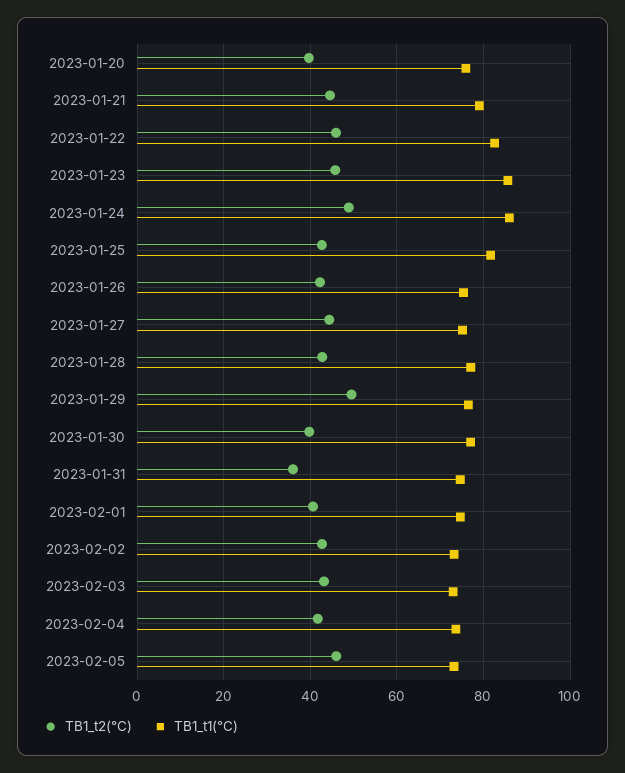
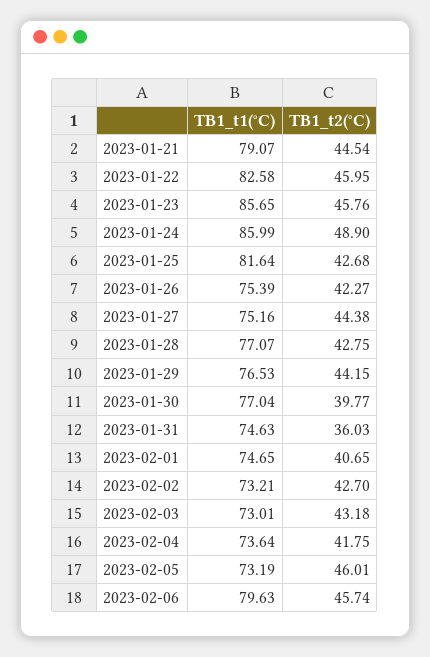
ТВ1_t2(°C), 2023-01-20: 40 -> none
ТВ1_t1(°C), 2023-01-20: 76 -> none
ТВ1_t2(°C), 2023-01-29: 50 -> 44.15
ТВ1_t1(°C), 2023-02-06: none -> 79.63
ТВ1_t2(°C), 2023-02-06: none -> 45.74

